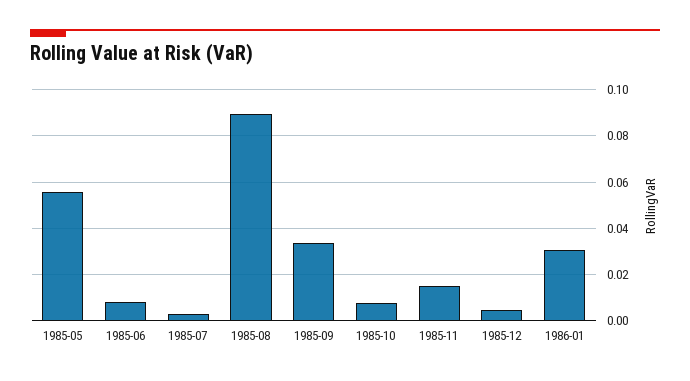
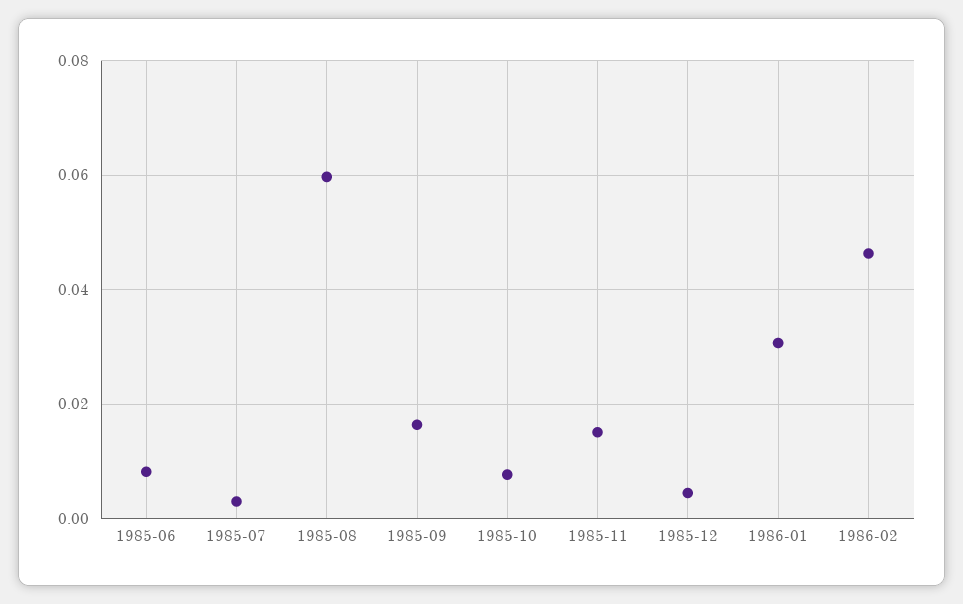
1985-05: 0.055 -> none
1985-08: 0.09 -> 0.06
1985-09: 0.035 -> 0.016
1986-02: none -> 0.046

